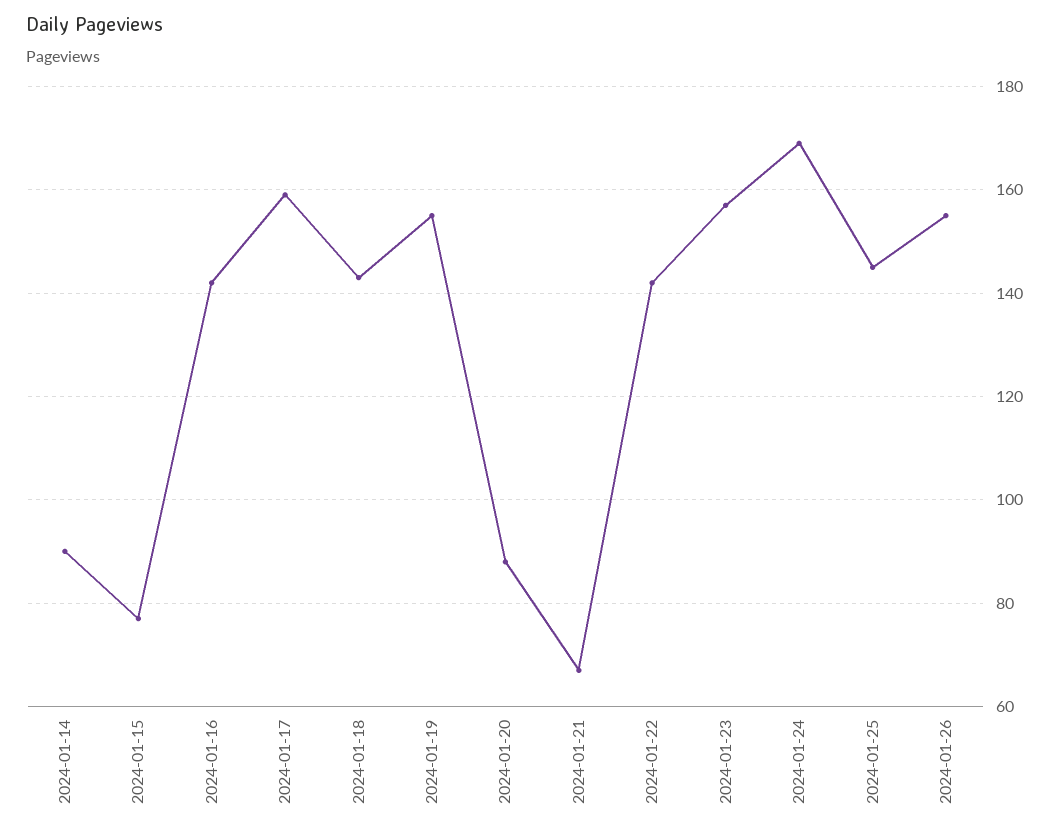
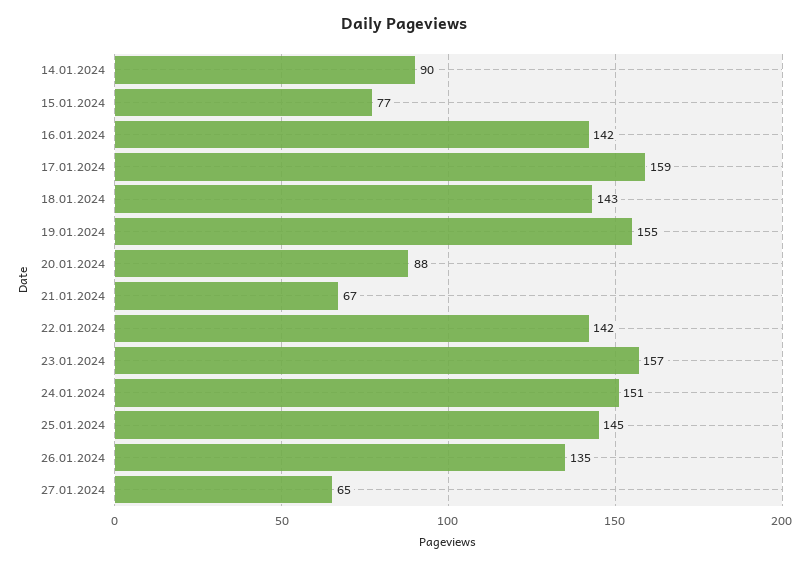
2024-01-24: 170 -> 151
2024-01-26: 155 -> 135
27.01.2024: none -> 65

